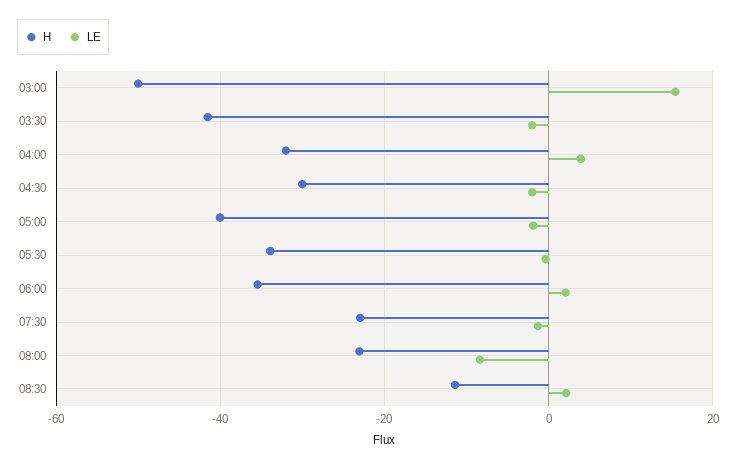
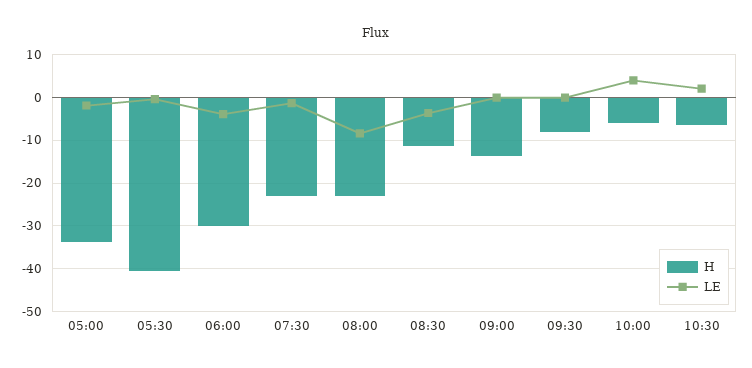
H, 03:00: -50 -> none
LE, 03:00: 16 -> none
H, 03:30: -42 -> none
LE, 03:30: -2 -> none
H, 04:00: -32 -> none
LE, 04:00: 4 -> none
H, 04:30: -30 -> none
LE, 04:30: -2 -> none
H, 05:00: -40 -> -34
H, 05:30: -34 -> -40
H, 06:00: -36 -> -30
LE, 06:00: 2 -> -4
LE, 08:30: 2 -> -4
H, 09:00: none -> -14
LE, 09:00: none -> 0
H, 09:30: none -> -8
LE, 09:30: none -> 0
H, 10:00: none -> -6
LE, 10:00: none -> 4
H, 10:30: none -> -6
LE, 10:30: none -> 2

